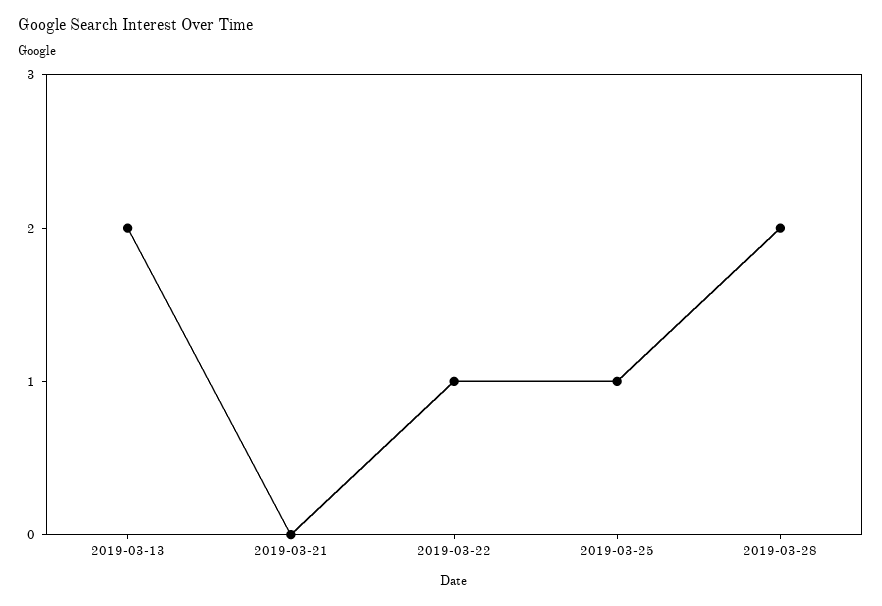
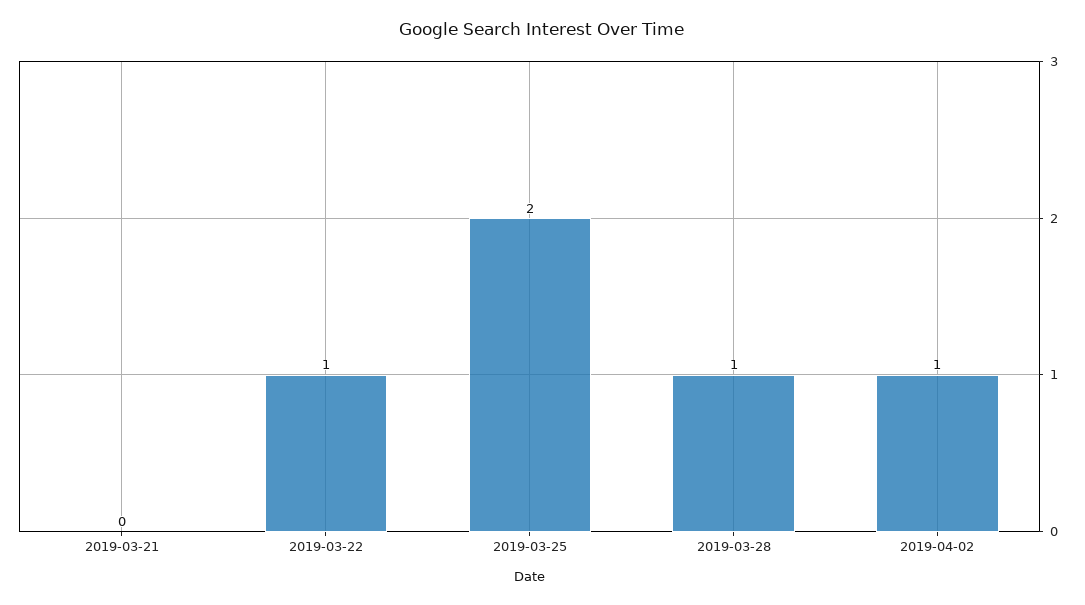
2019-03-13: 2 -> none
2019-03-25: 1 -> 2
2019-03-28: 2 -> 1
2019-04-02: none -> 1

